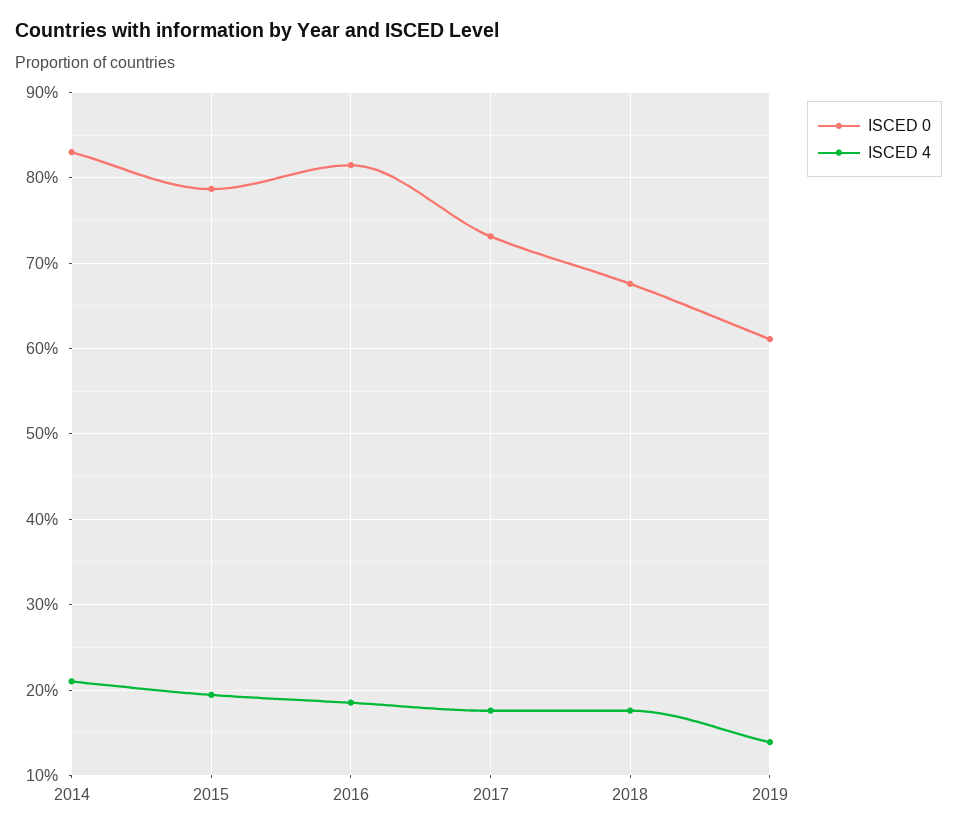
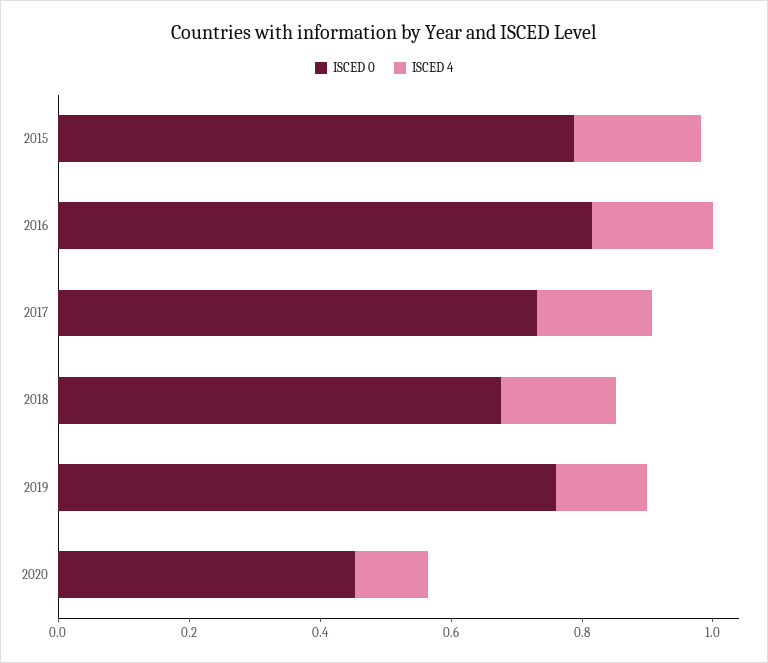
ISCED 0, 2014: 0.83 -> none
ISCED 4, 2014: 0.21 -> none
ISCED 0, 2019: 0.61 -> 0.75
ISCED 0, 2020: none -> 0.45
ISCED 4, 2020: none -> 0.1

